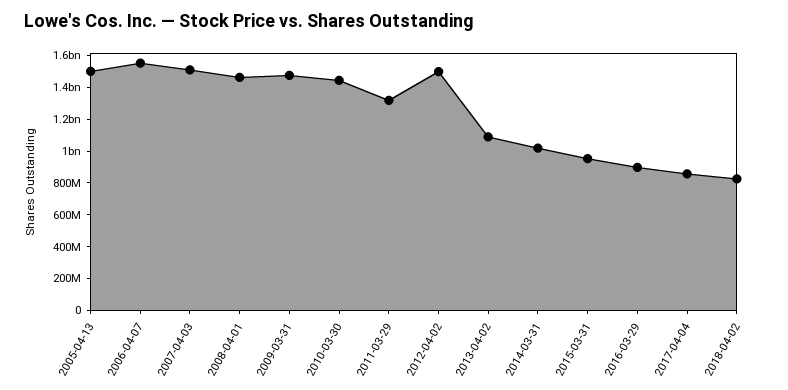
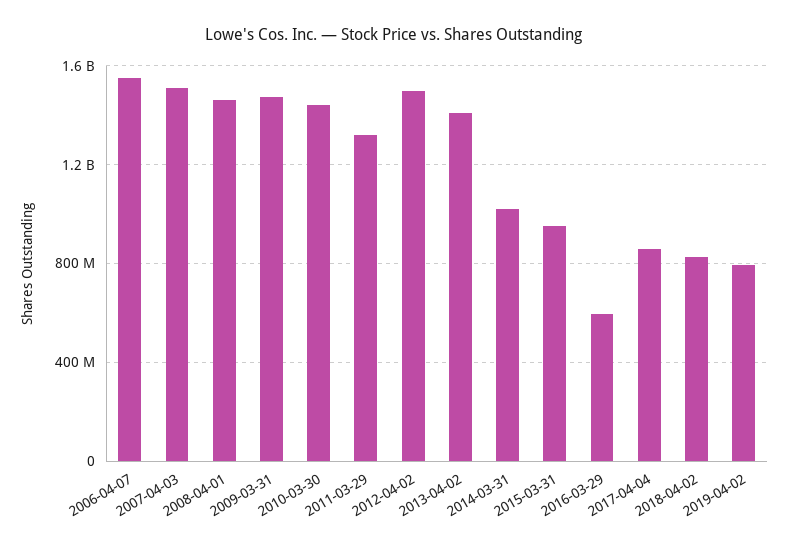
2005-04-13: 1500000000 -> none
2013-04-02: 1100000000 -> 1400000000
2016-03-29: 900000000 -> 600000000
2019-04-02: none -> 800000000

